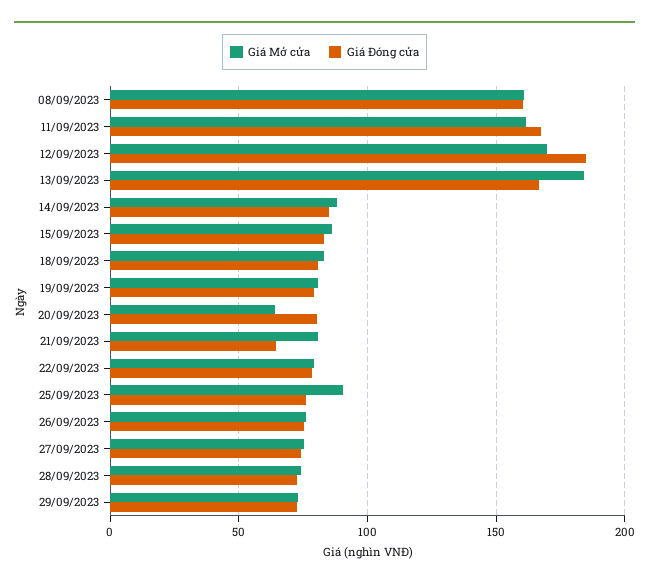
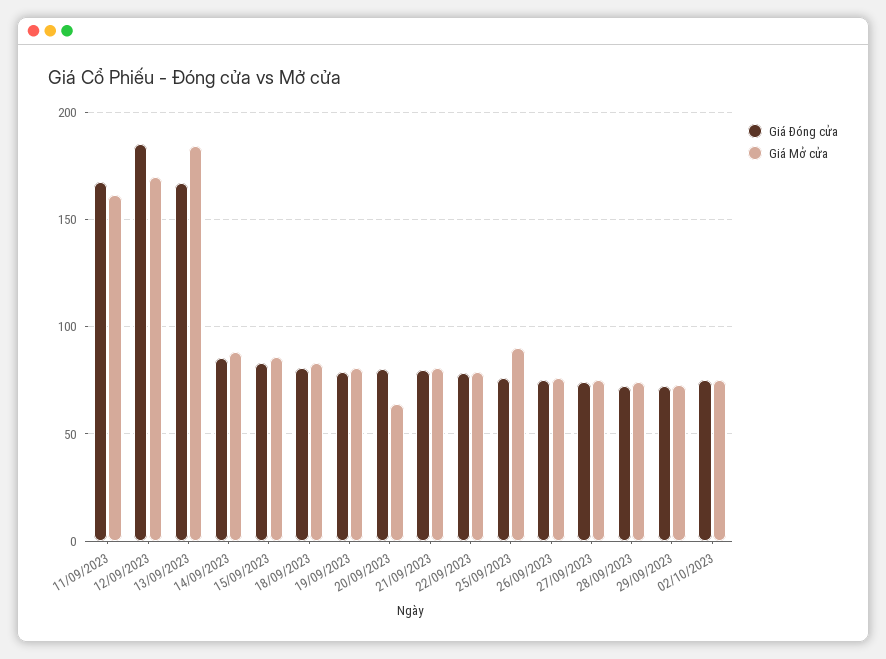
Giá Mở cửa, 08/09/2023: 160 -> none
Giá Đóng cửa, 08/09/2023: 160 -> none
Giá Đóng cửa, 21/09/2023: 65 -> 80
Giá Đóng cửa, 02/10/2023: none -> 75
Giá Mở cửa, 02/10/2023: none -> 75

